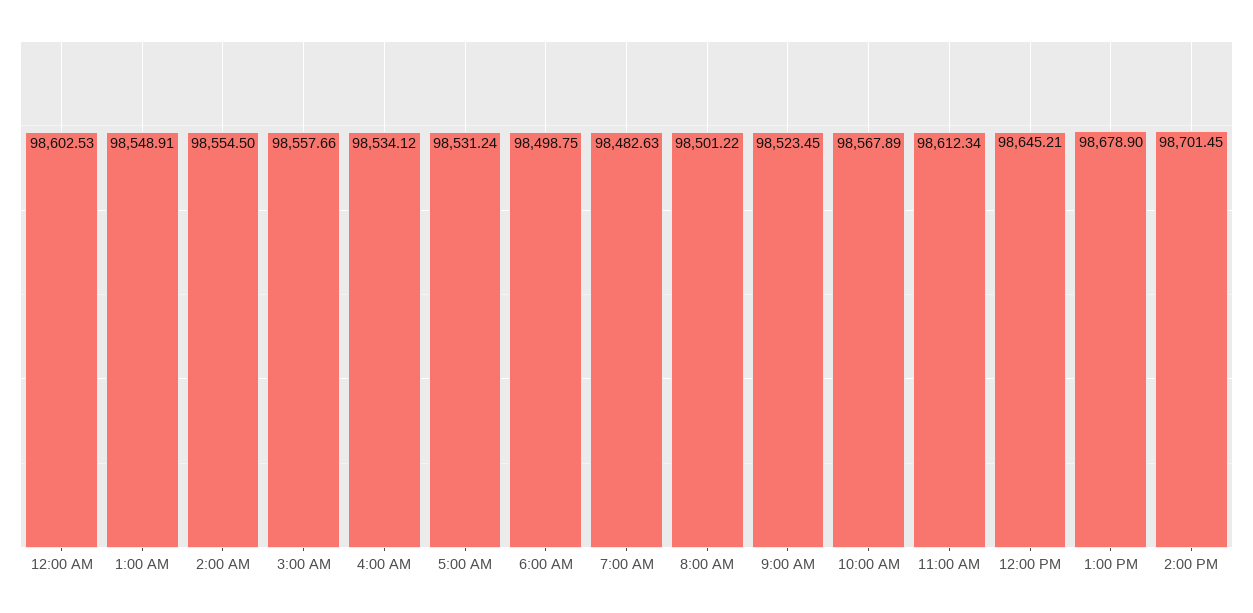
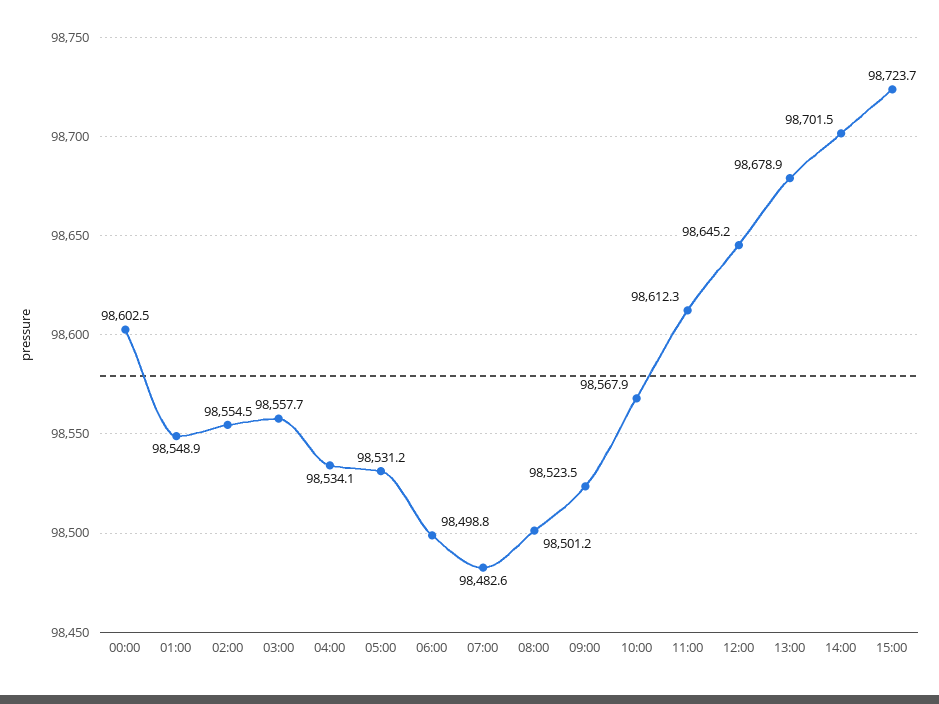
15:00: none -> 98723.7

